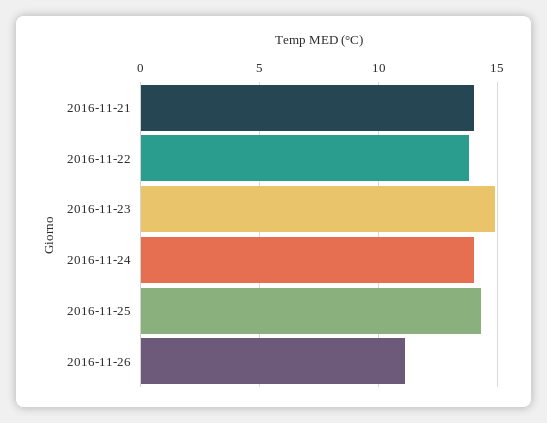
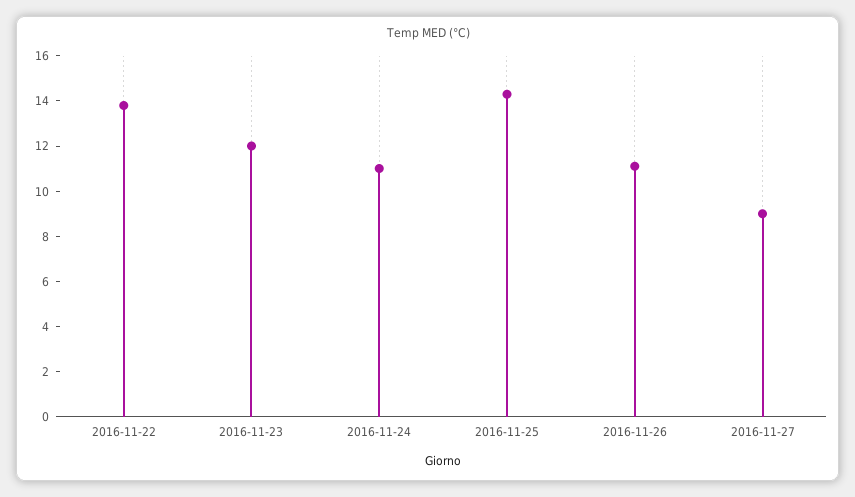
2016-11-21: 14 -> none
2016-11-23: 15 -> 12
2016-11-24: 14 -> 11
2016-11-27: none -> 9

